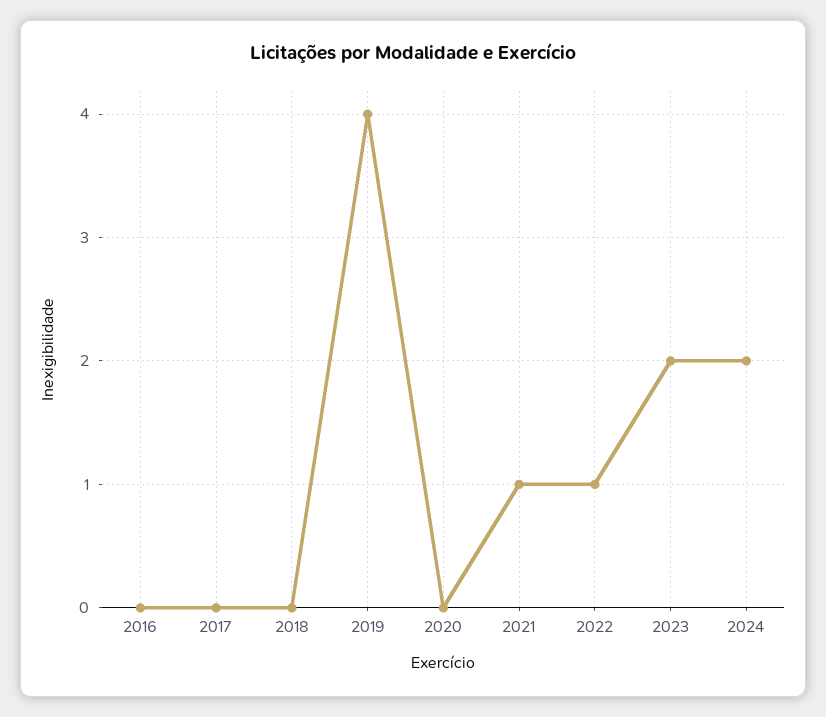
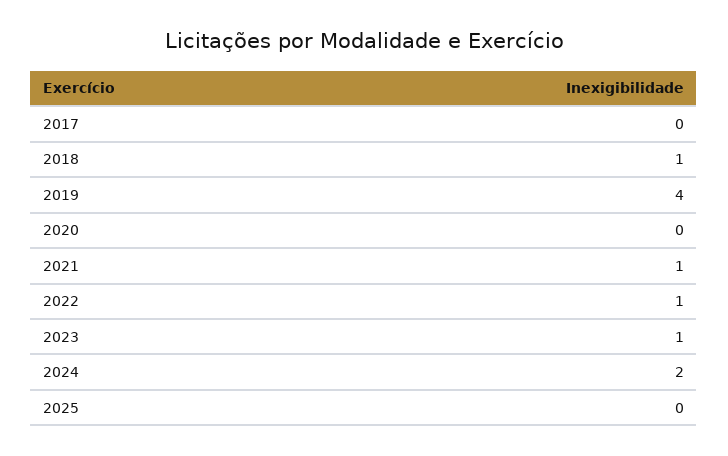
2016: 0 -> none
2018: 0 -> 1
2023: 2 -> 1
2025: none -> 0

